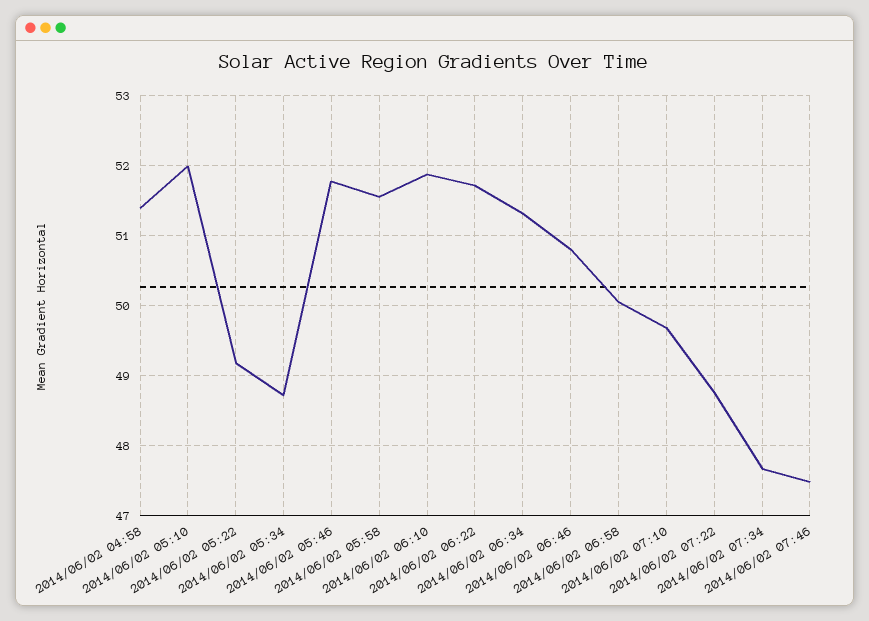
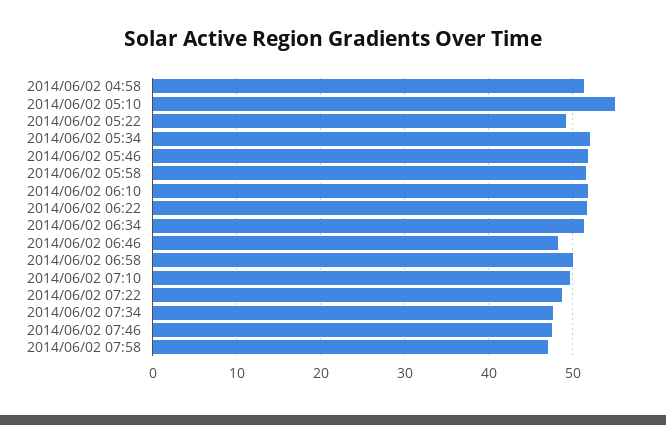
2014/06/02 05:10: 52 -> 55
2014/06/02 05:34: 48.7 -> 52
2014/06/02 06:46: 50.8 -> 48
2014/06/02 07:58: none -> 47

